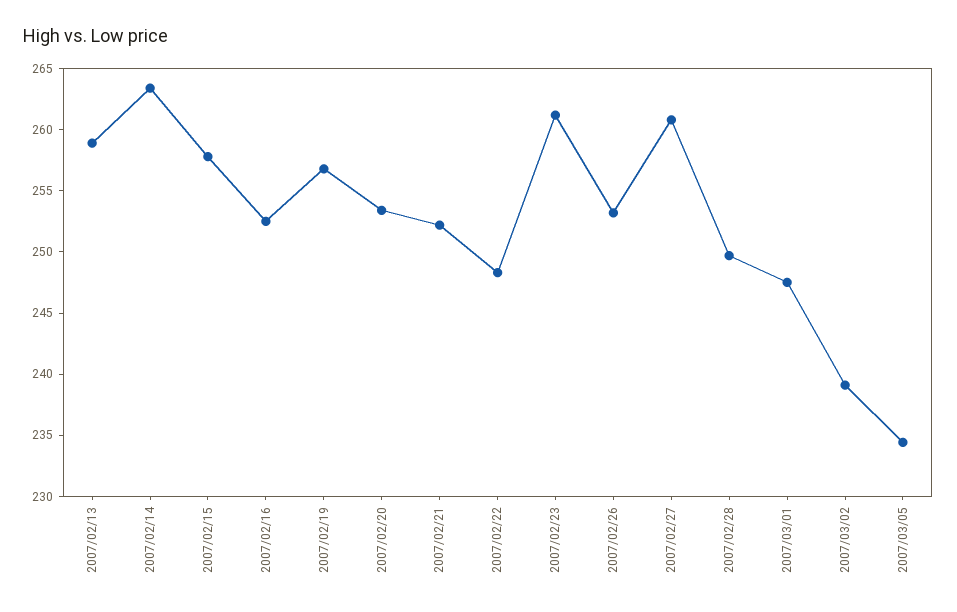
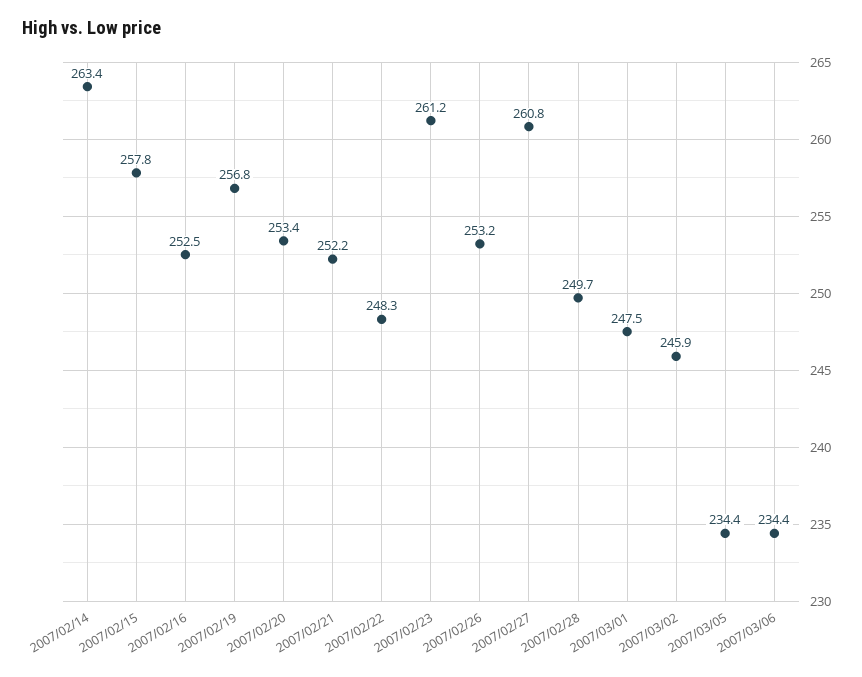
2007/02/13: 259 -> none
2007/03/02: 239 -> 245.9
2007/03/06: none -> 234.4

